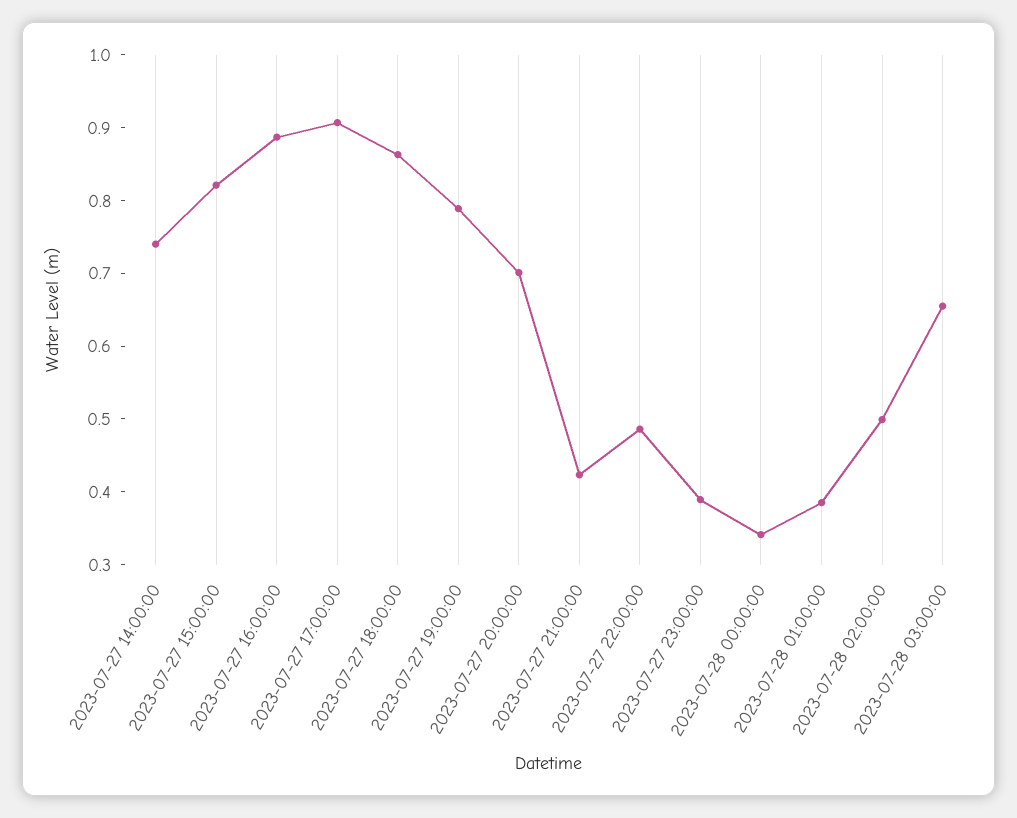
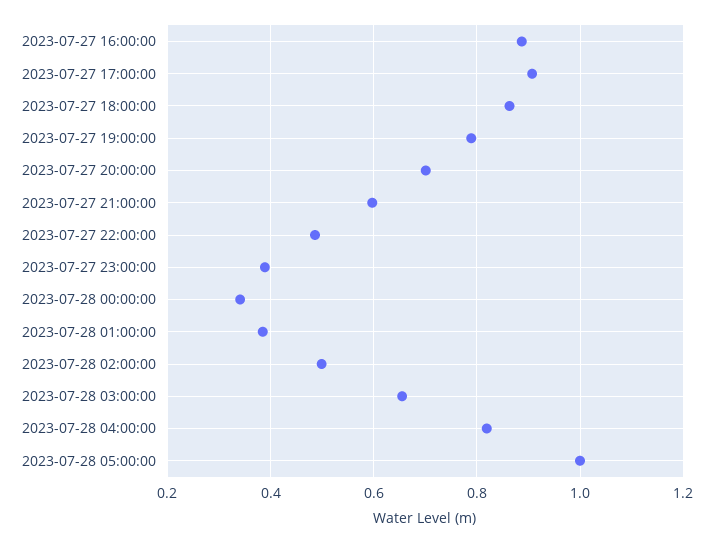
2023-07-27 14:00:00: 0.74 -> none
2023-07-27 15:00:00: 0.82 -> none
2023-07-27 21:00:00: 0.42 -> 0.6
2023-07-28 04:00:00: none -> 0.82
2023-07-28 05:00:00: none -> 1

